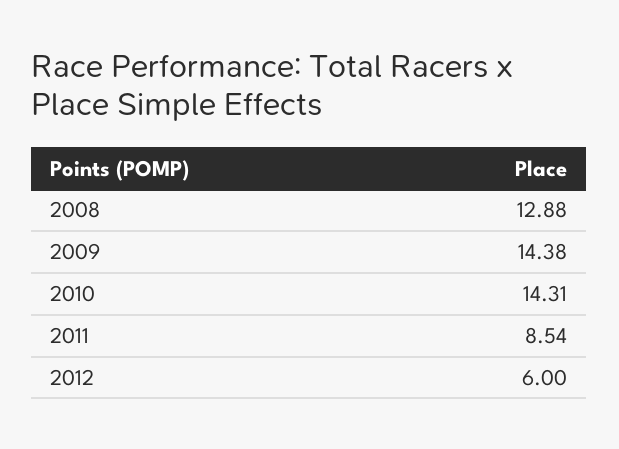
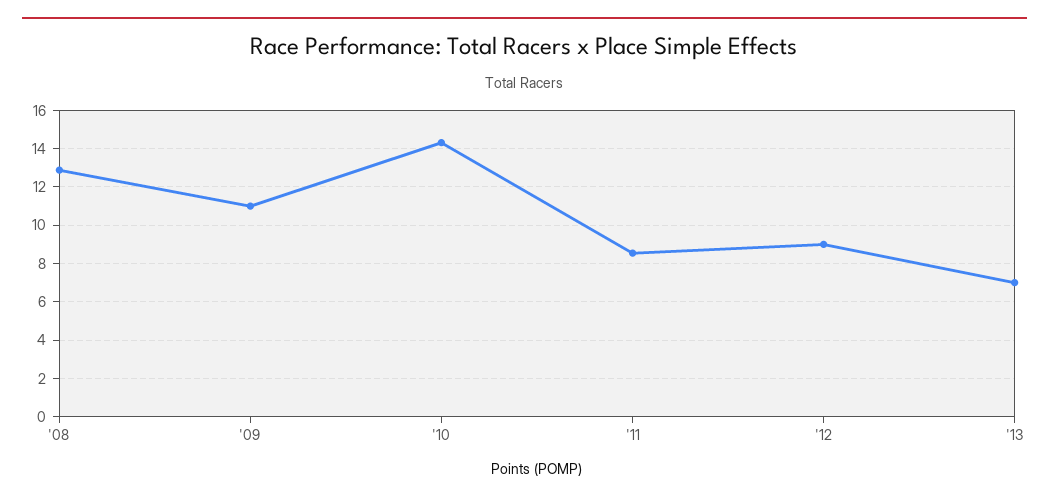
2009: 14.38 -> 11
2012: 6 -> 9
'13: none -> 7

